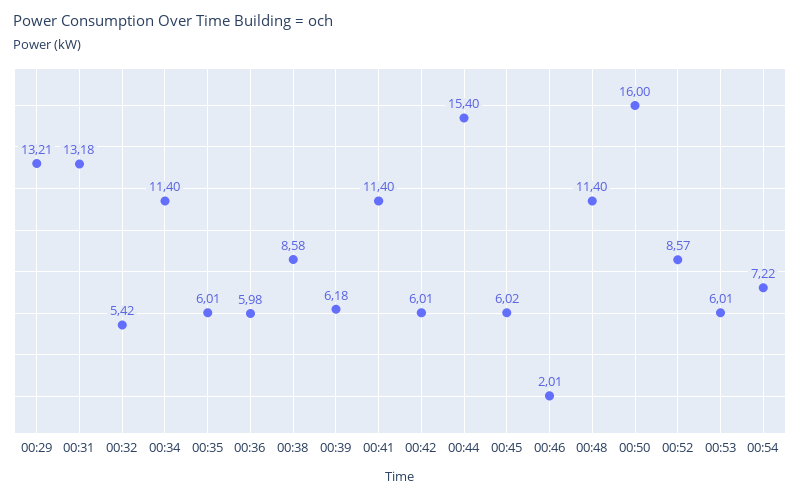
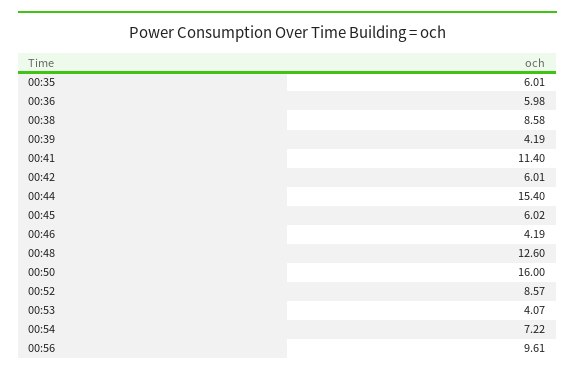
00:29: 13.21 -> none
00:31: 13.18 -> none
00:32: 5.42 -> none
00:34: 11.4 -> none
00:39: 6.18 -> 4.19
00:46: 2.01 -> 4.19
00:48: 11.4 -> 12.6
00:53: 6.01 -> 4.07
00:56: none -> 9.61

